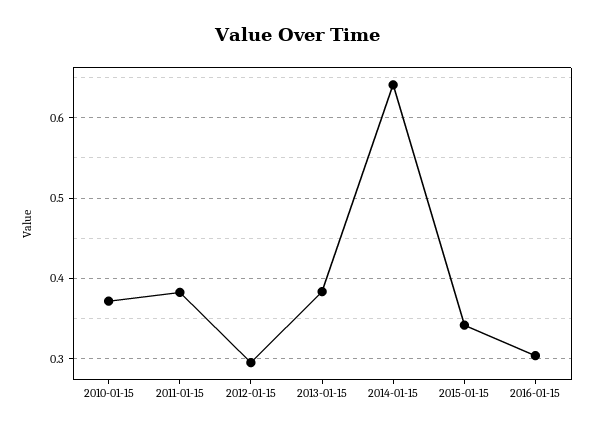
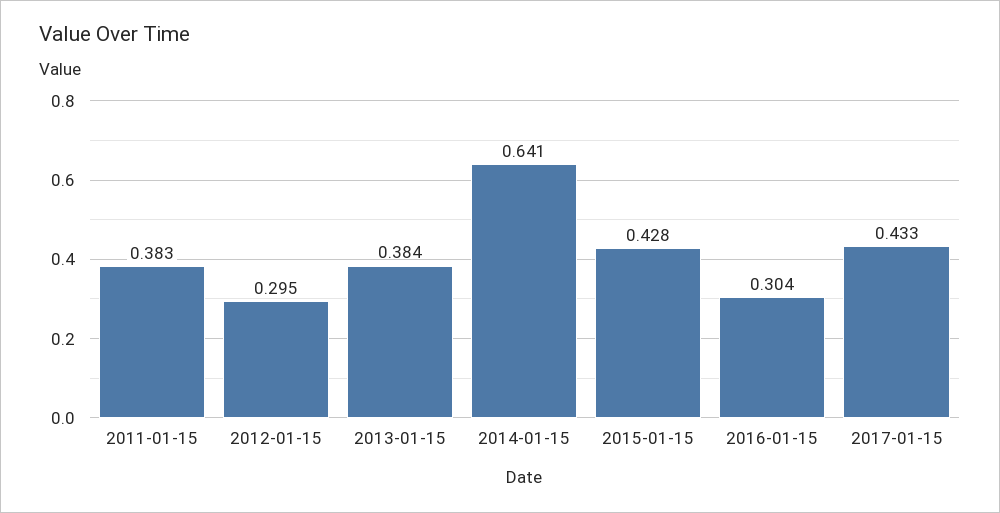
2010-01-15: 0.37 -> none
2015-01-15: 0.34 -> 0.428
2017-01-15: none -> 0.433

